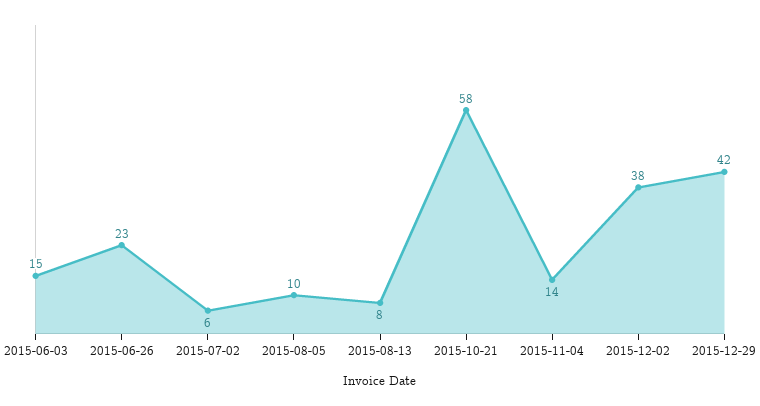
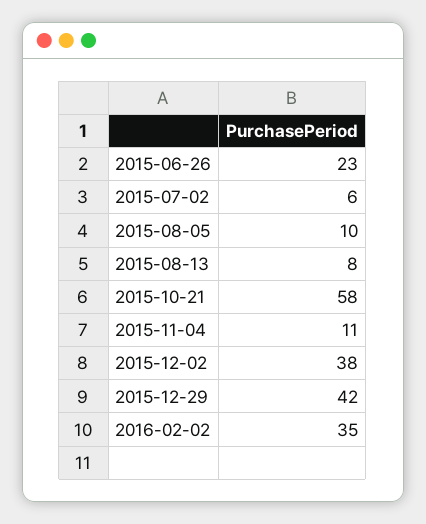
2015-06-03: 15 -> none
2015-11-04: 14 -> 11
2016-02-02: none -> 35

